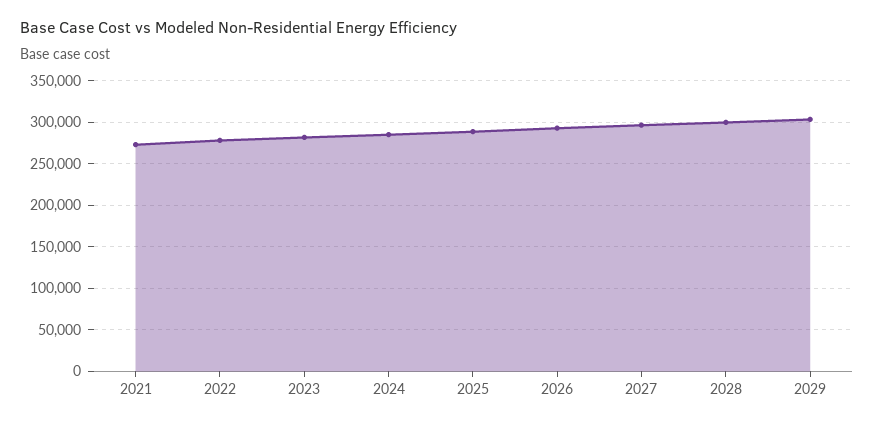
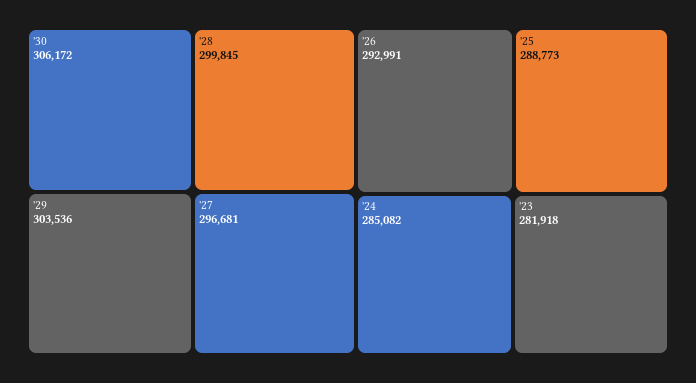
2021: 270000 -> none
2022: 280000 -> none
'30: none -> 306172

